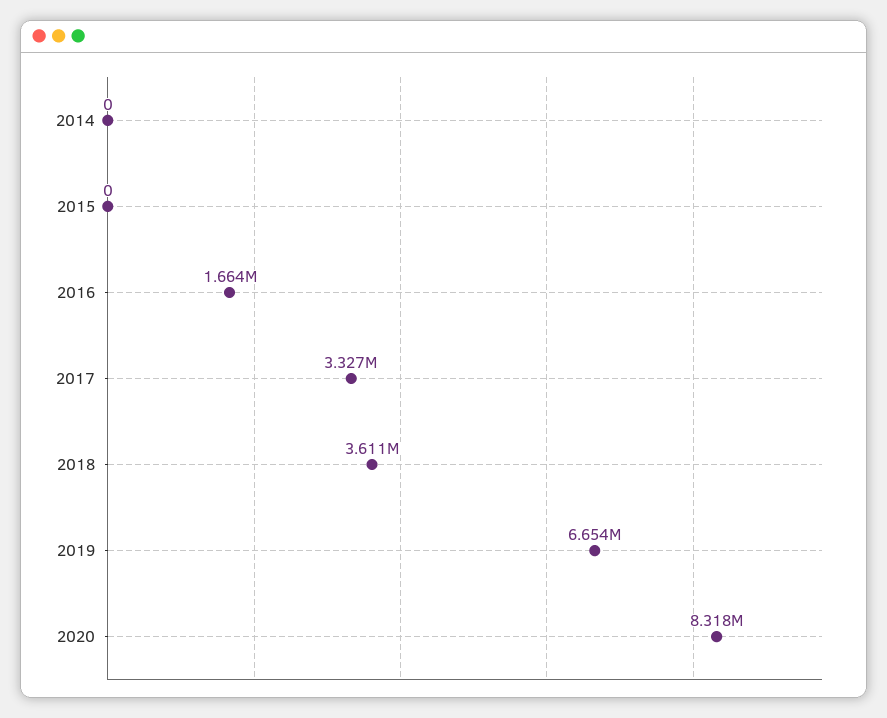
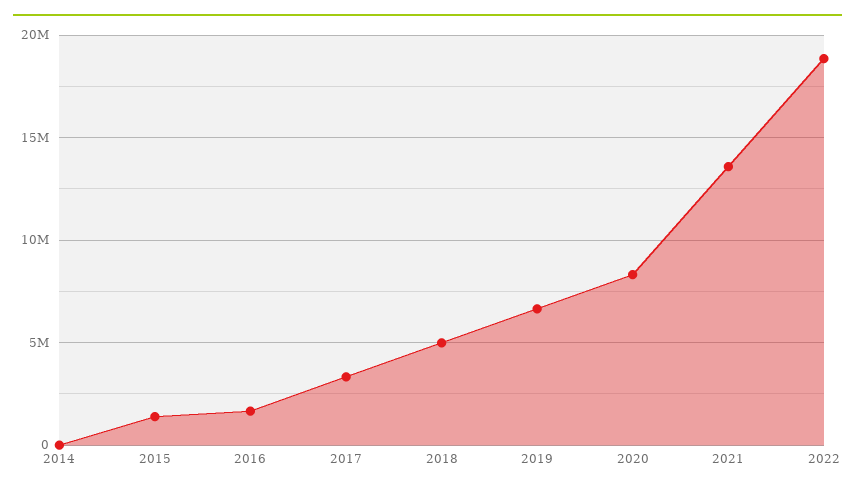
2015: 0 -> 1500000
2018: 3611000 -> 5000000
2021: none -> 13500000
2022: none -> 19000000

